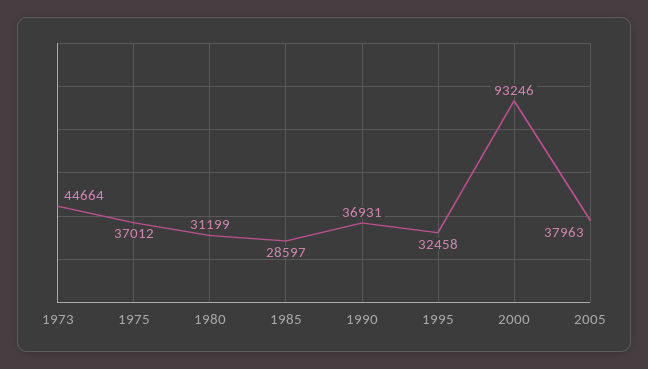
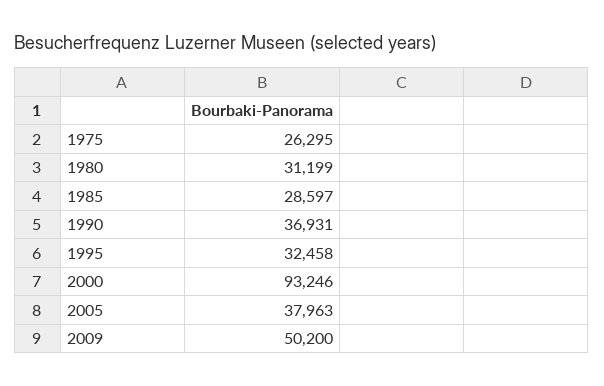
1973: 44664 -> none
1975: 37012 -> 26295
2009: none -> 50200

